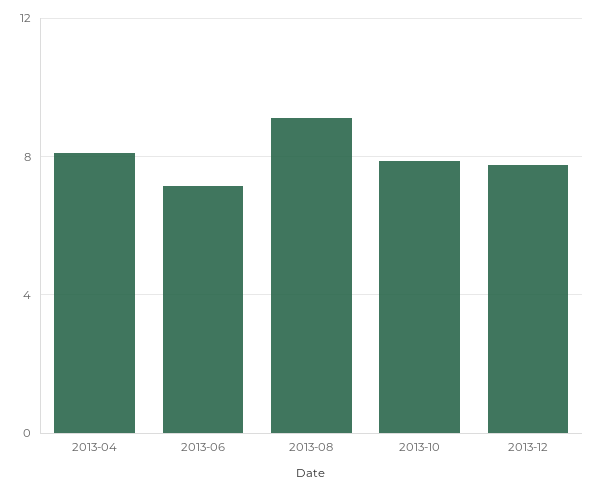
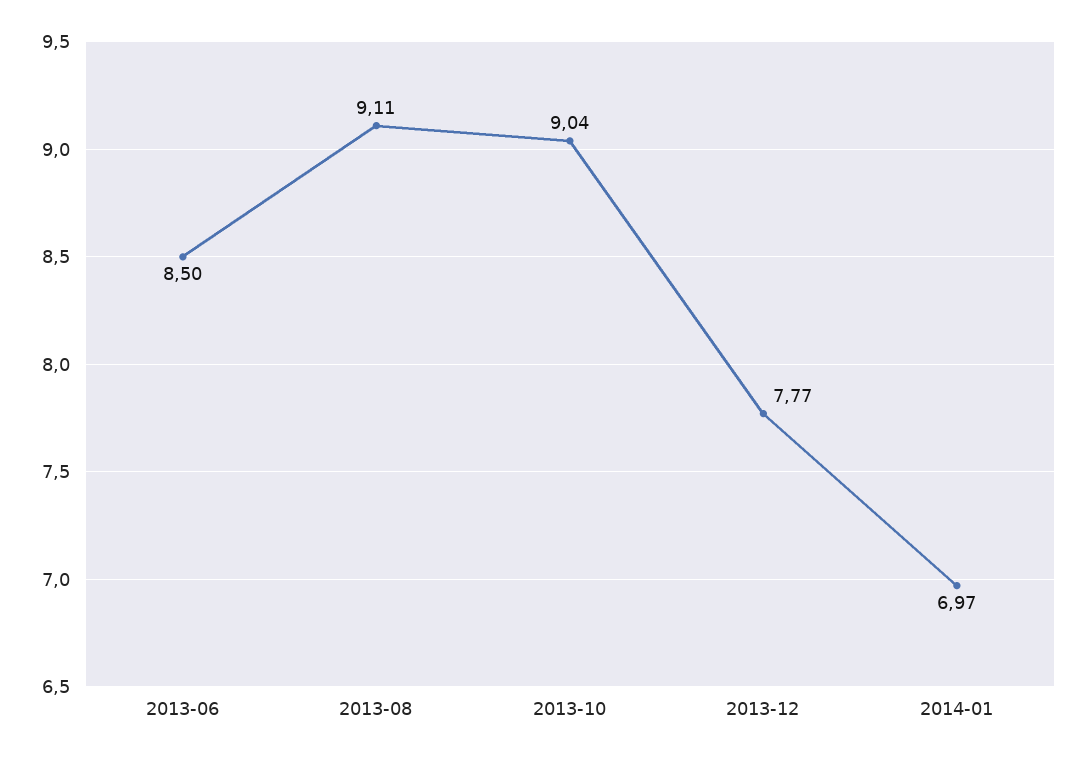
2013-04: 8 -> none
2013-06: 7 -> 8.5
2013-10: 8 -> 9.04
2014-01: none -> 6.97

